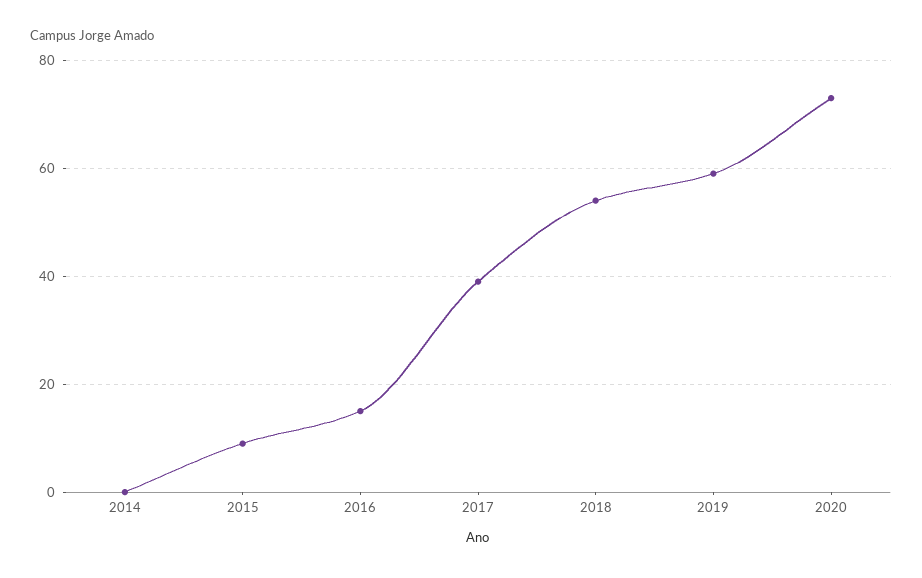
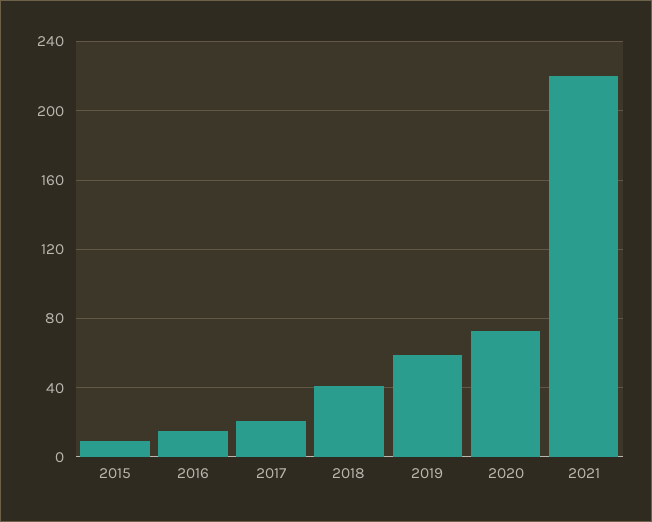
2014: 0 -> none
2017: 40 -> 20
2018: 55 -> 40
2021: none -> 220

